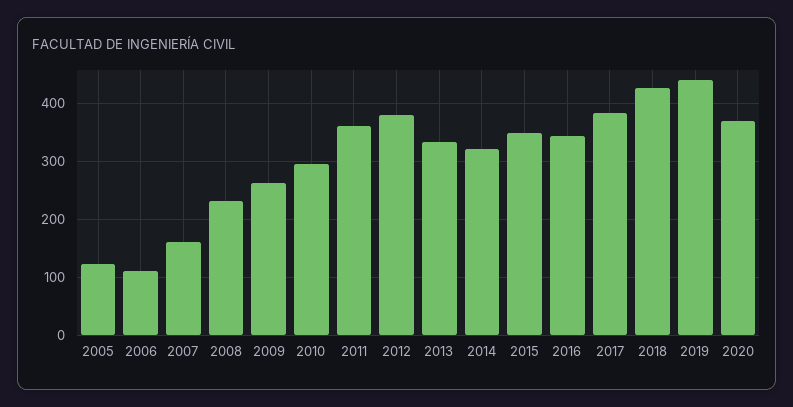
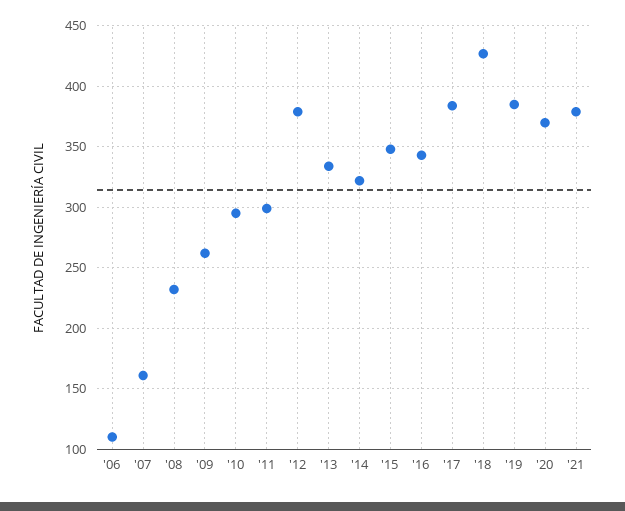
2005: 120 -> none
2011: 360 -> 300
2019: 440 -> 385
'21: none -> 380

